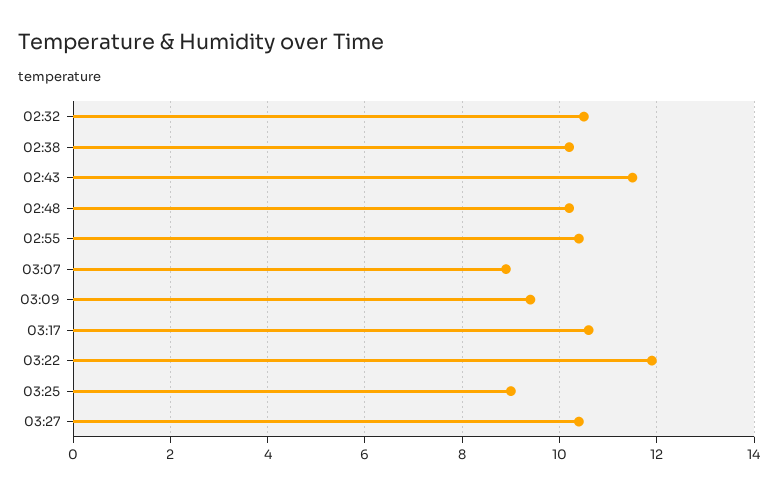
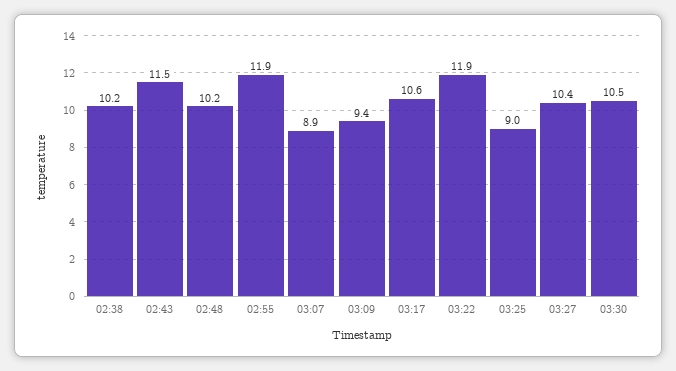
02:32: 10.5 -> none
02:55: 10.5 -> 11.9
03:30: none -> 10.5

